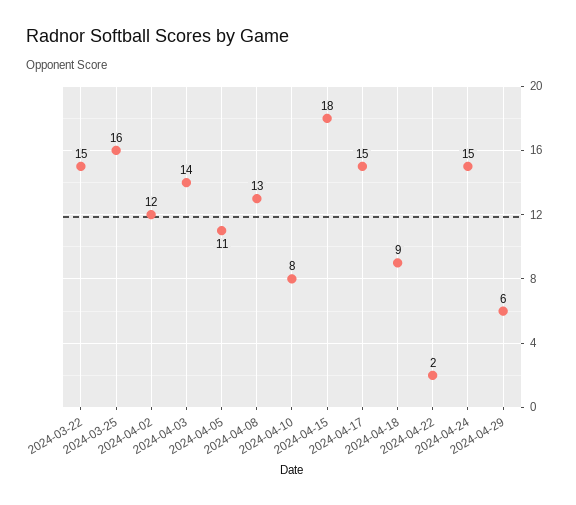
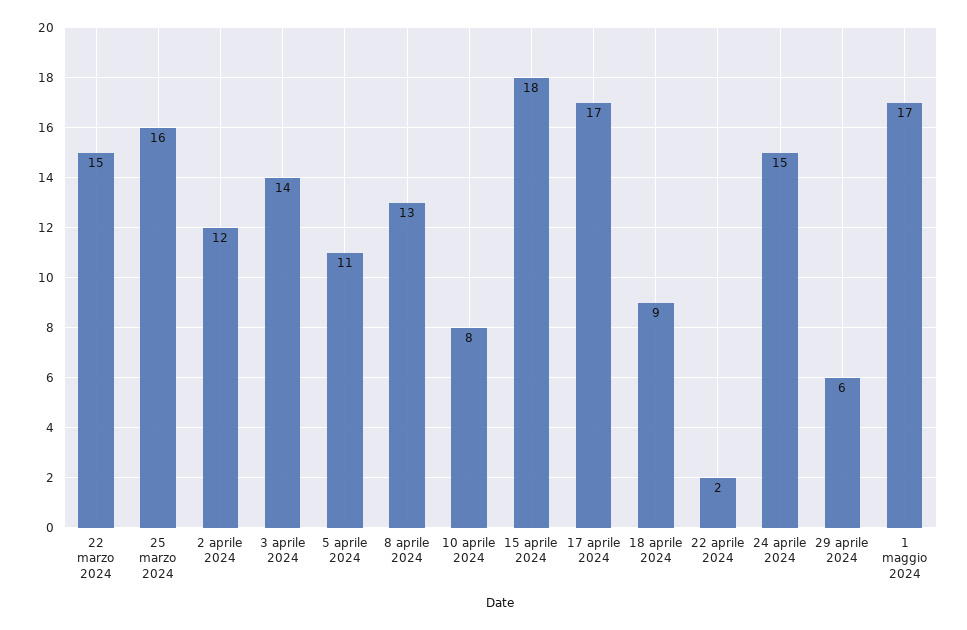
2024-04-17: 15 -> 17
1 maggio 2024: none -> 17

